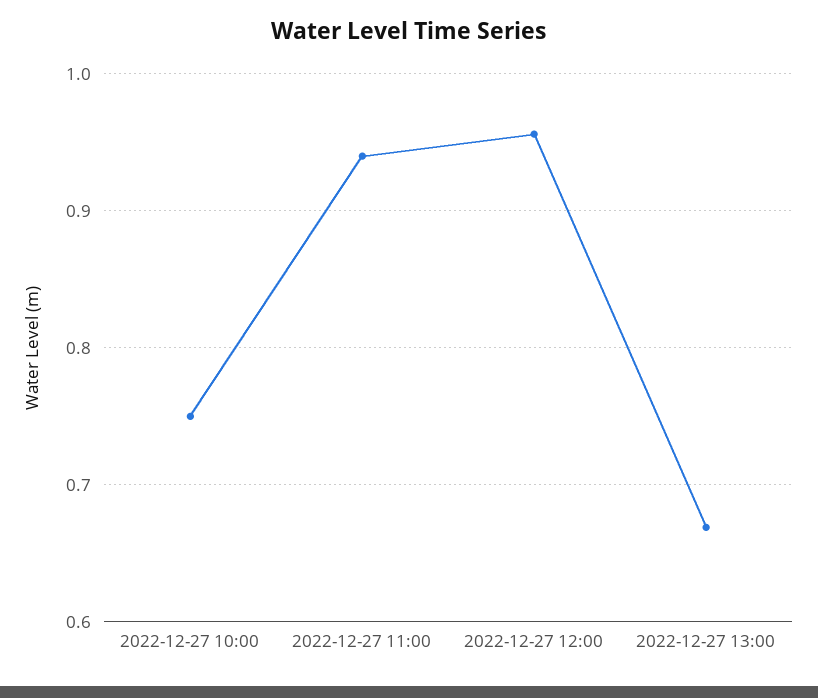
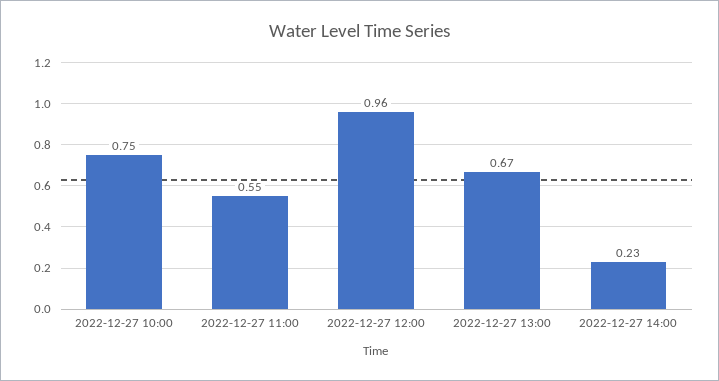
2022-12-27 11:00: 0.94 -> 0.55
2022-12-27 14:00: none -> 0.23

